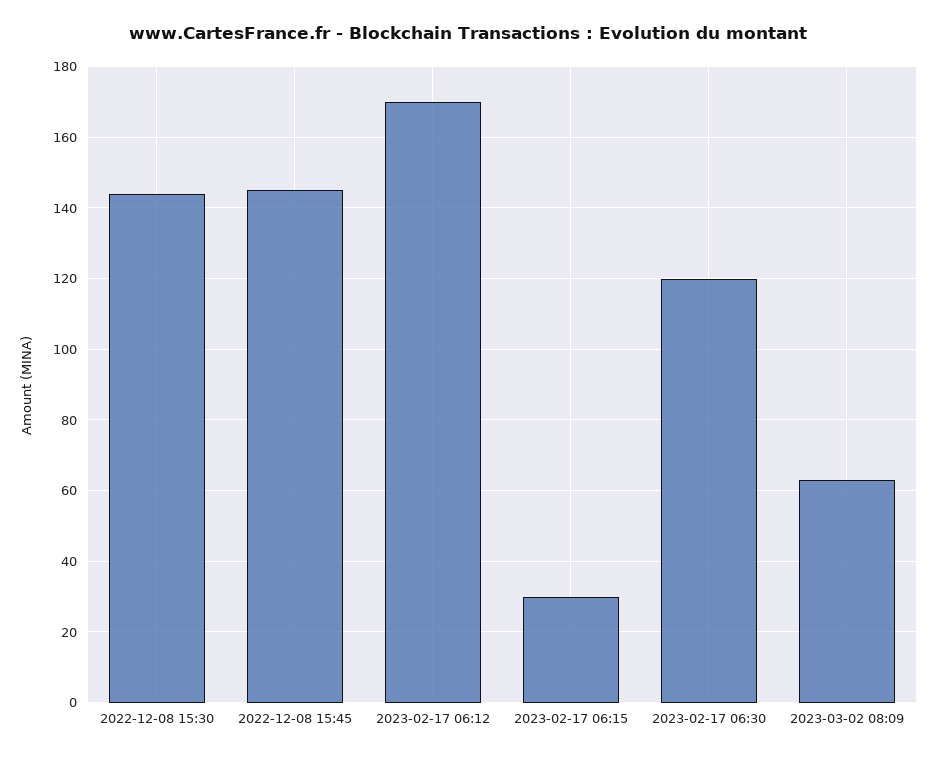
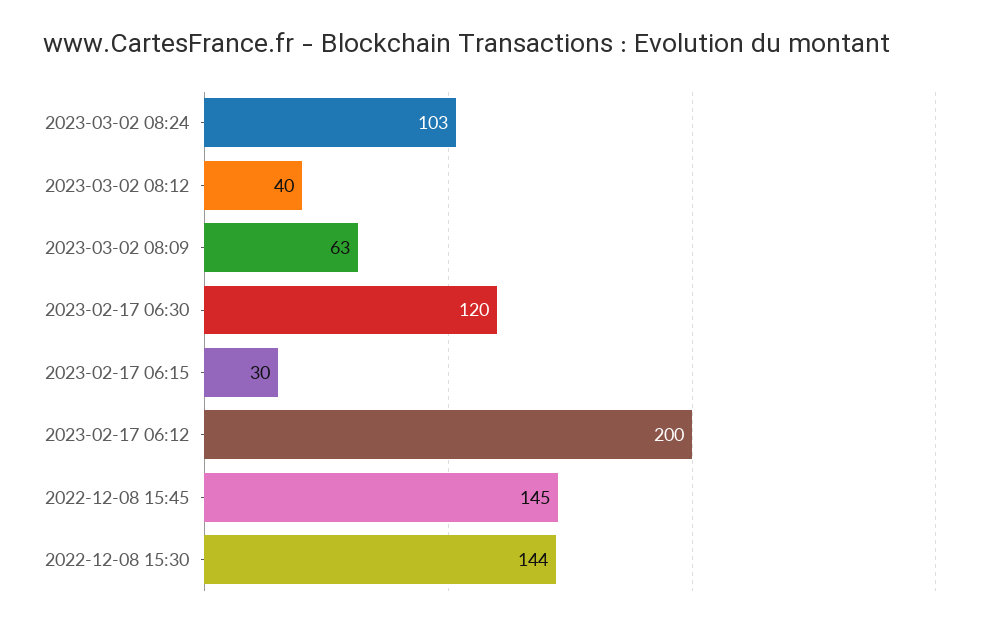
2023-02-17 06:12: 170 -> 200
2023-03-02 08:24: none -> 103
2023-03-02 08:12: none -> 40

